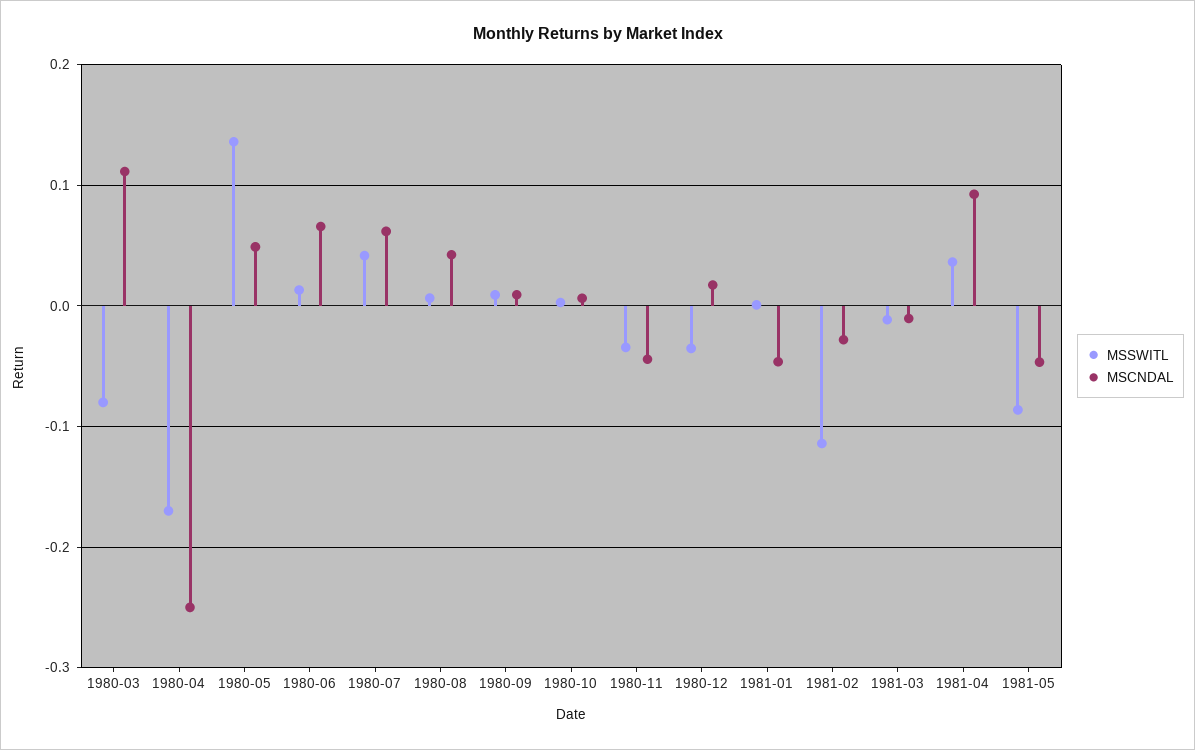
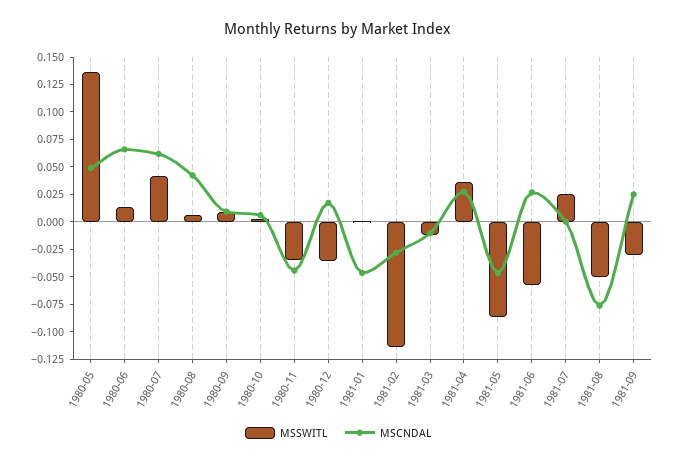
MSSWITL, 1980-03: -0.08 -> none
MSCNDAL, 1980-03: 0.11 -> none
MSSWITL, 1980-04: -0.17 -> none
MSCNDAL, 1980-04: -0.25 -> none
MSCNDAL, 1981-04: 0.09 -> 0.025
MSSWITL, 1981-06: none -> -0.05
MSCNDAL, 1981-06: none -> 0.025
MSSWITL, 1981-07: none -> 0.025
MSCNDAL, 1981-07: none -> 0
MSSWITL, 1981-08: none -> -0.05
MSCNDAL, 1981-08: none -> -0.075
MSSWITL, 1981-09: none -> -0.025
MSCNDAL, 1981-09: none -> 0.025

